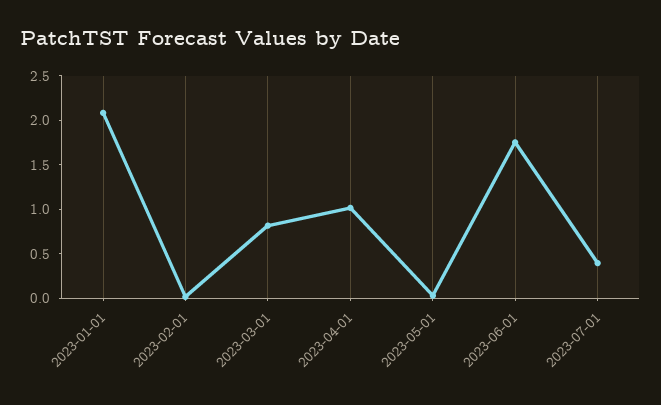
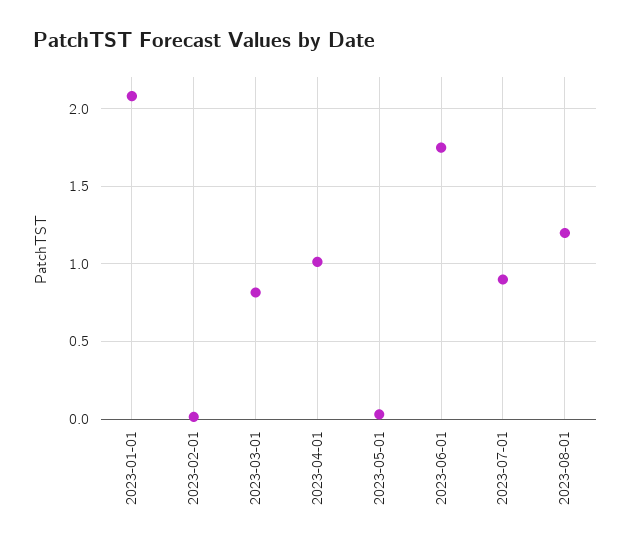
2023-07-01: 0.4 -> 0.9
2023-08-01: none -> 1.2

